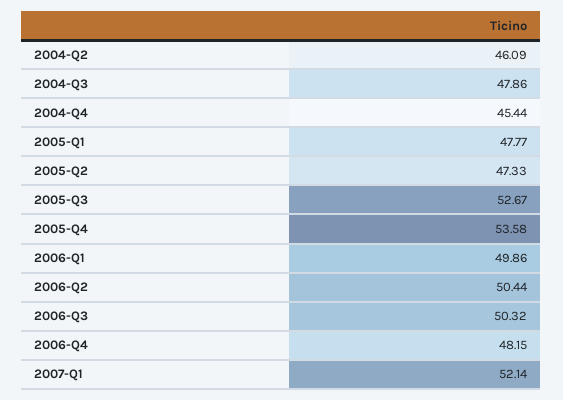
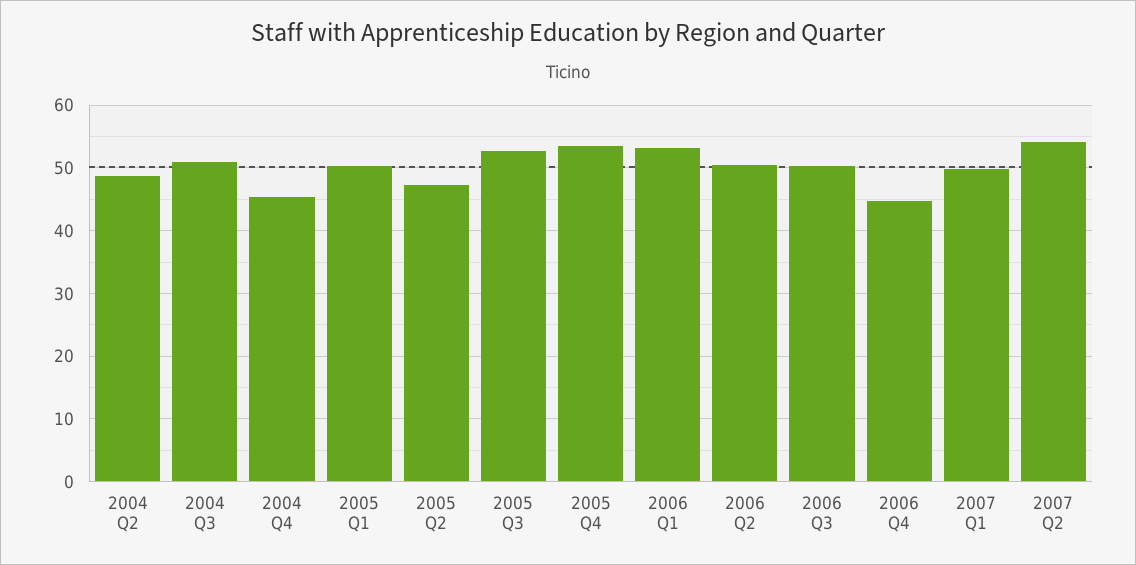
2004-Q2: 46.09 -> 49
2004-Q3: 47.86 -> 51
2005-Q1: 47.77 -> 50
2006-Q1: 49.86 -> 53
2006-Q4: 48.15 -> 45
2007-Q1: 52.14 -> 50
2007 Q2: none -> 54

